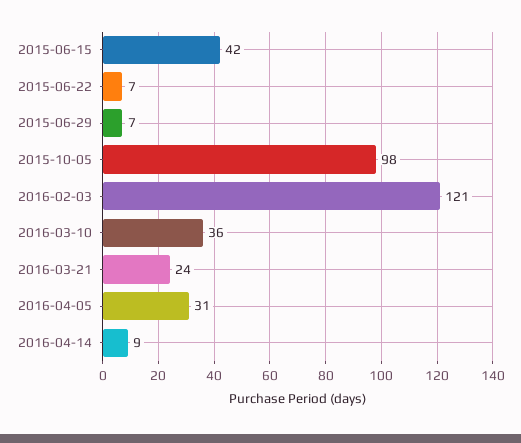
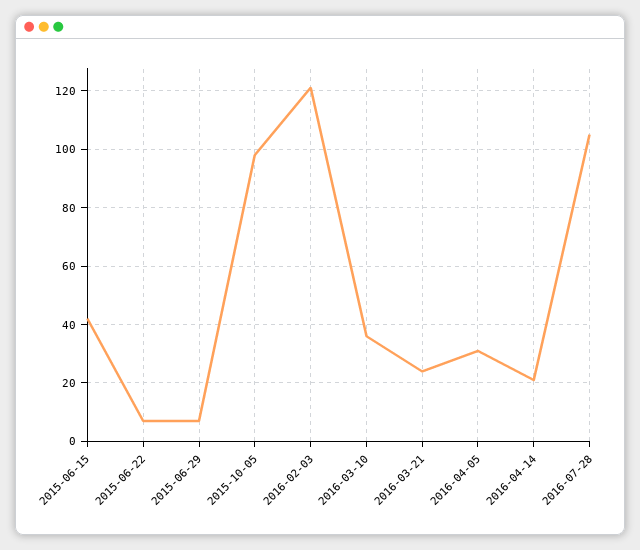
2016-04-14: 9 -> 20
2016-07-28: none -> 105

